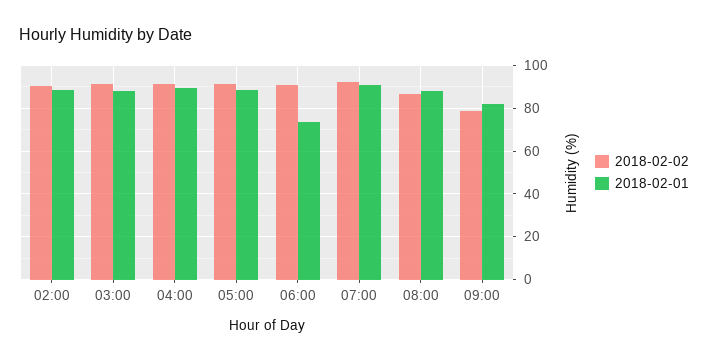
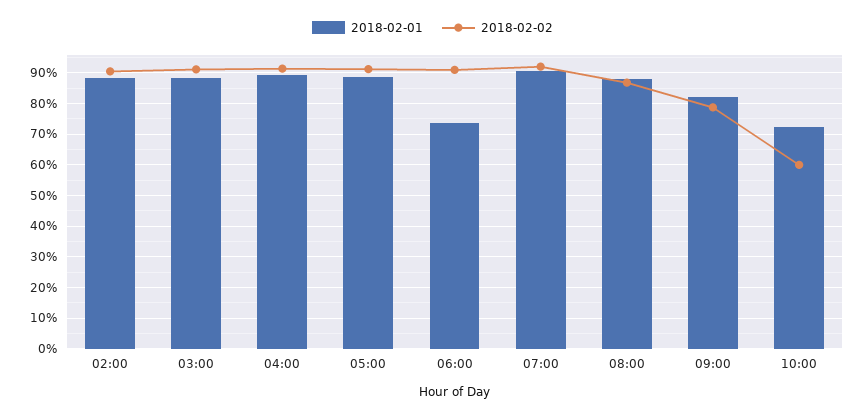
2018-02-01, 10:00: none -> 72
2018-02-02, 10:00: none -> 60

